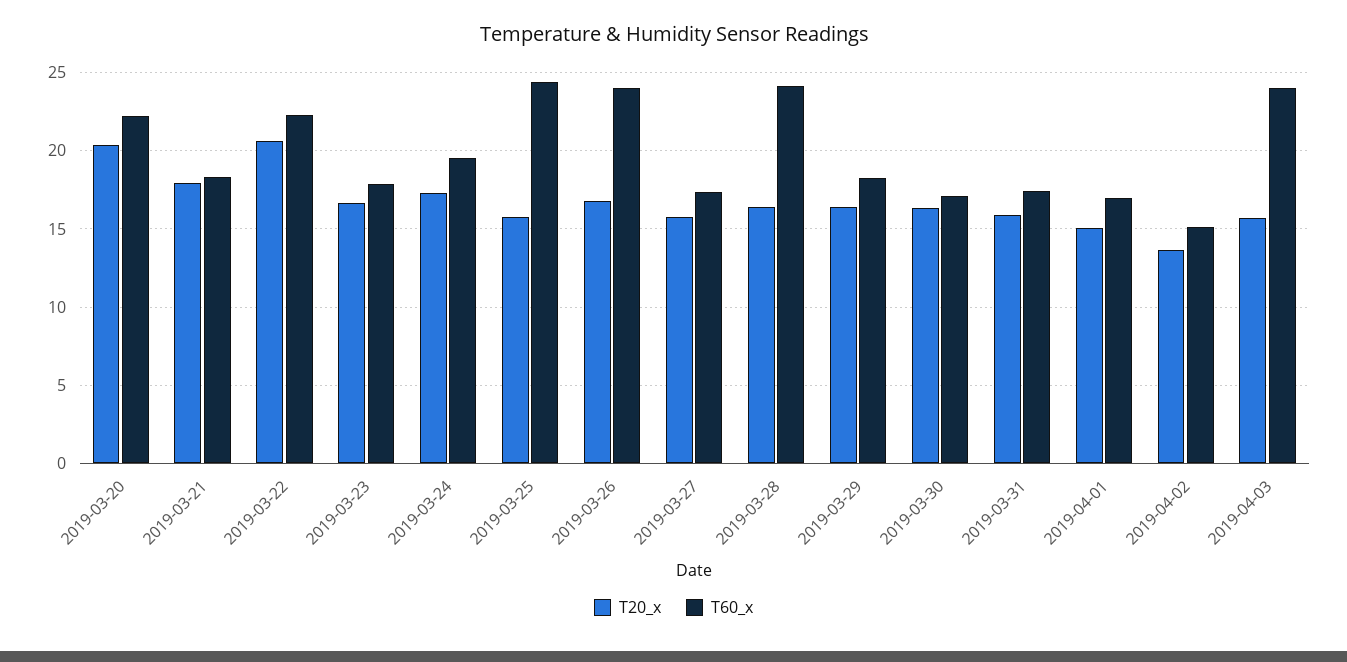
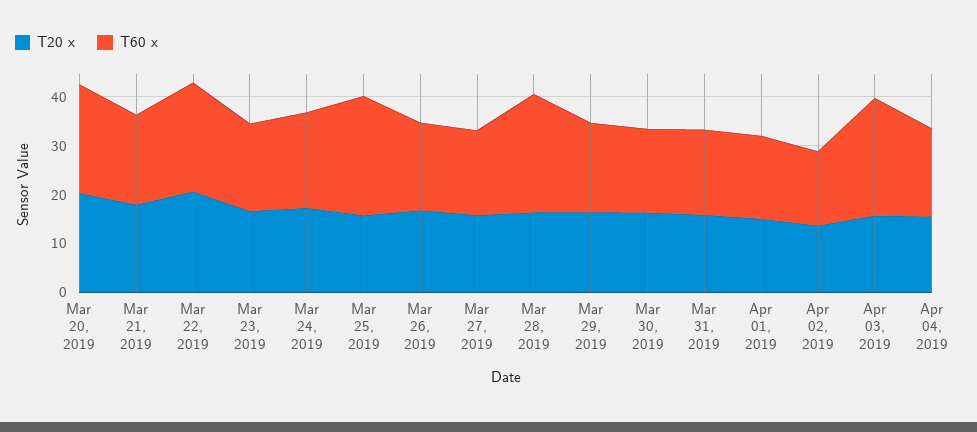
T60_x, 2019-03-26: 24 -> 18
T20_x, Apr 04, 2019: none -> 16
T60_x, Apr 04, 2019: none -> 18

